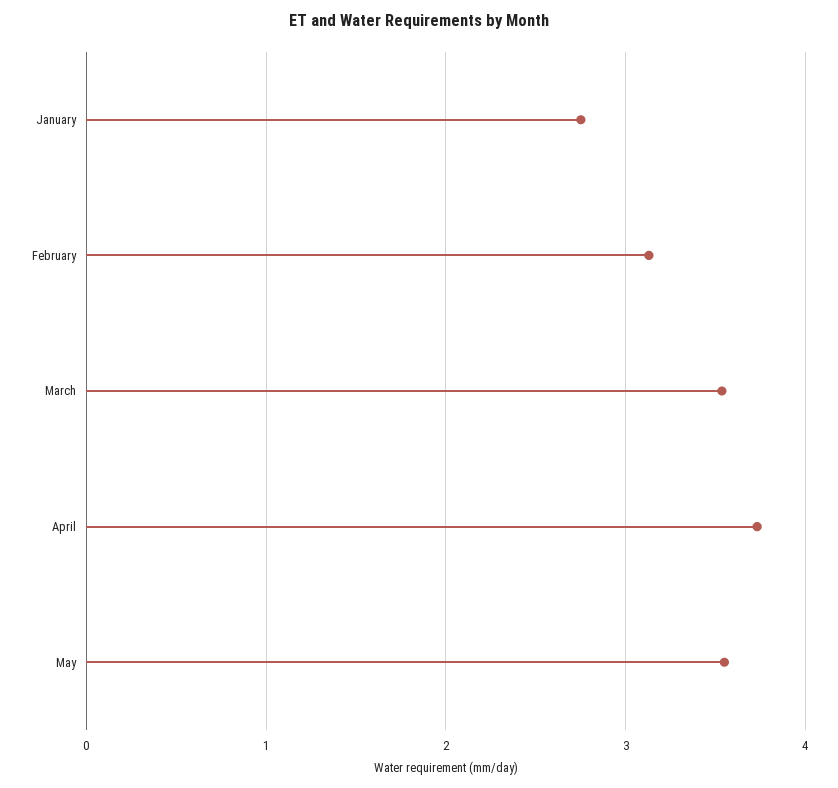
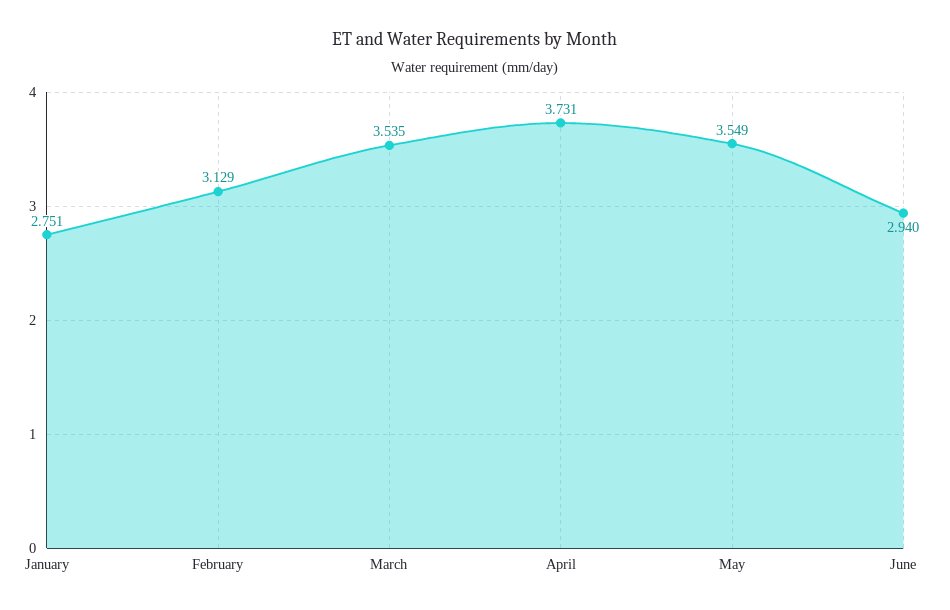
June: none -> 2.94

